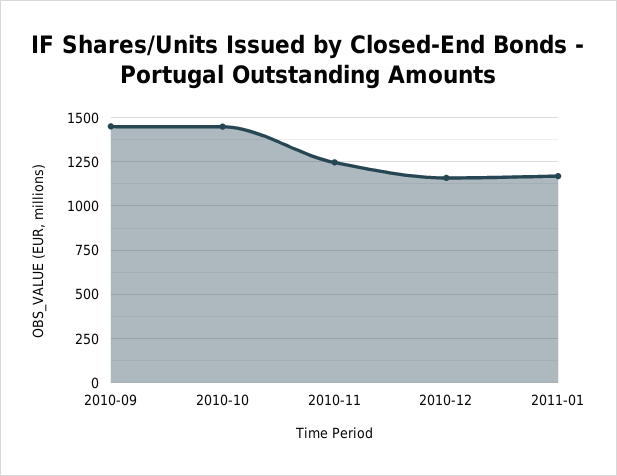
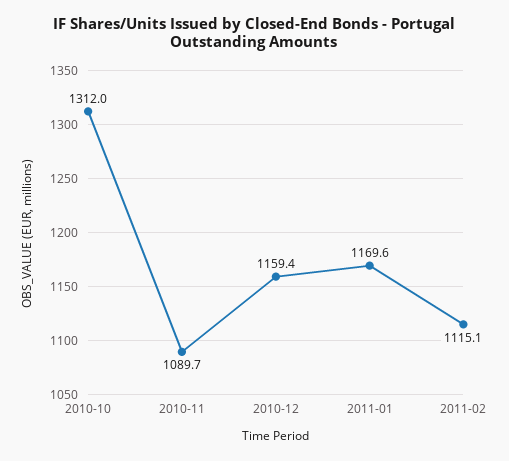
2010-09: 1450 -> none
2010-10: 1450 -> 1312
2010-11: 1250 -> 1089.7
2011-02: none -> 1115.1

